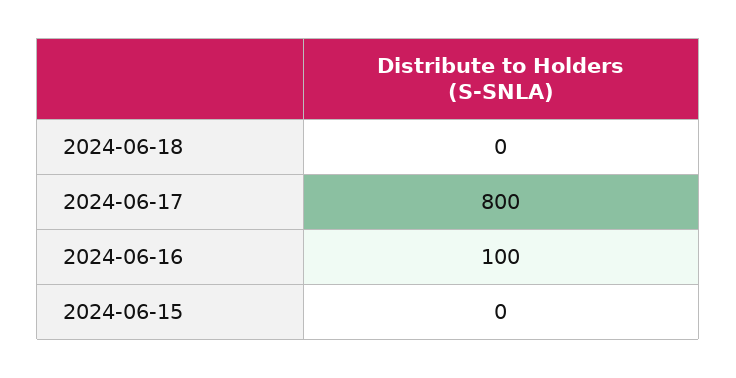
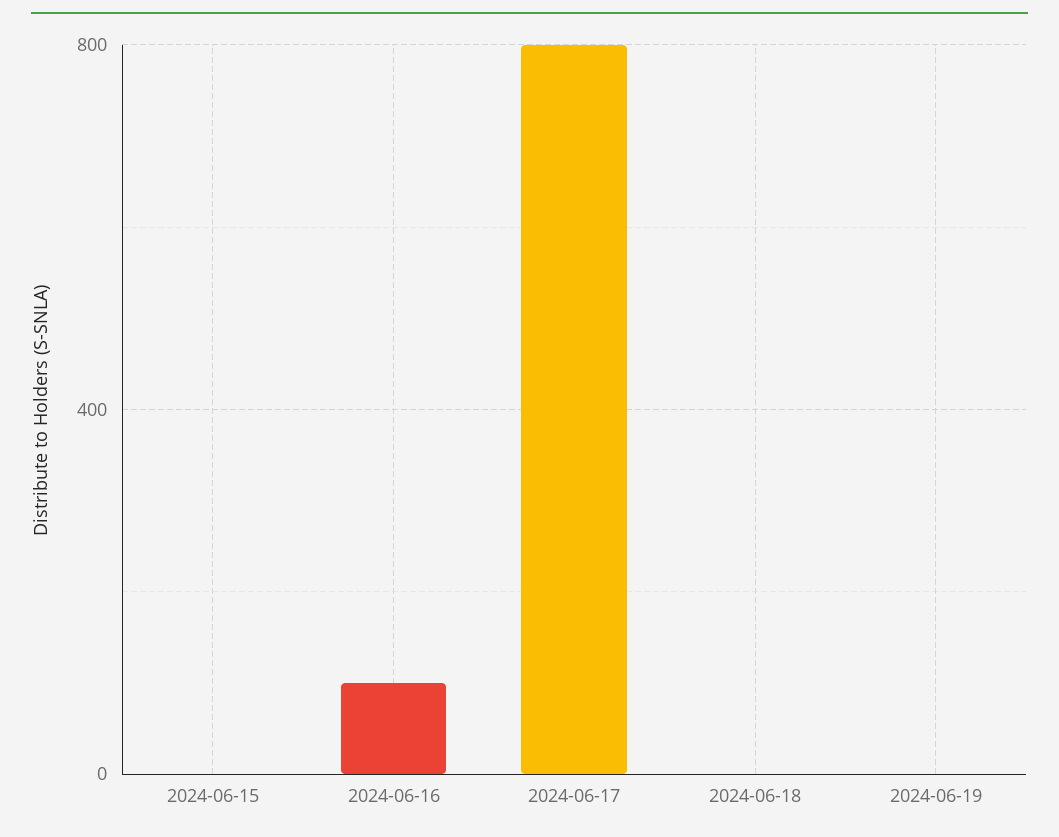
2024-06-19: none -> 0

